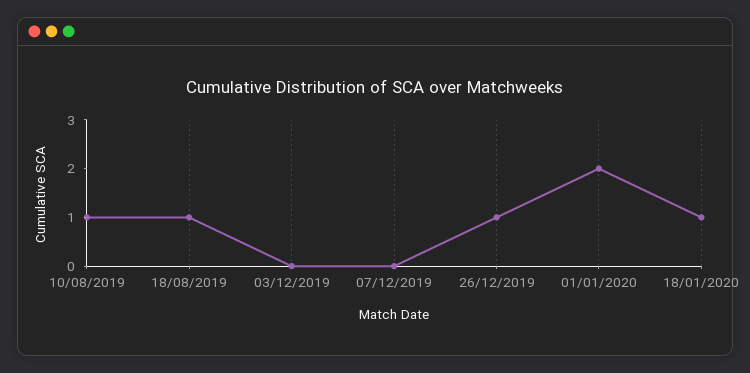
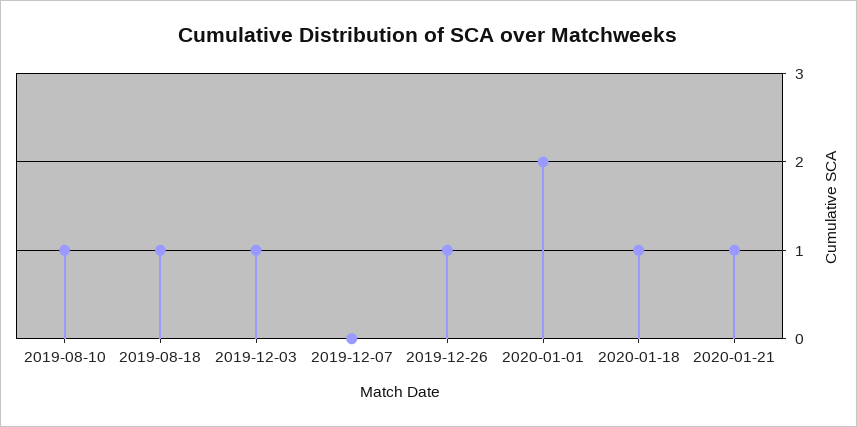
03/12/2019: 0 -> 1
2020-01-21: none -> 1

